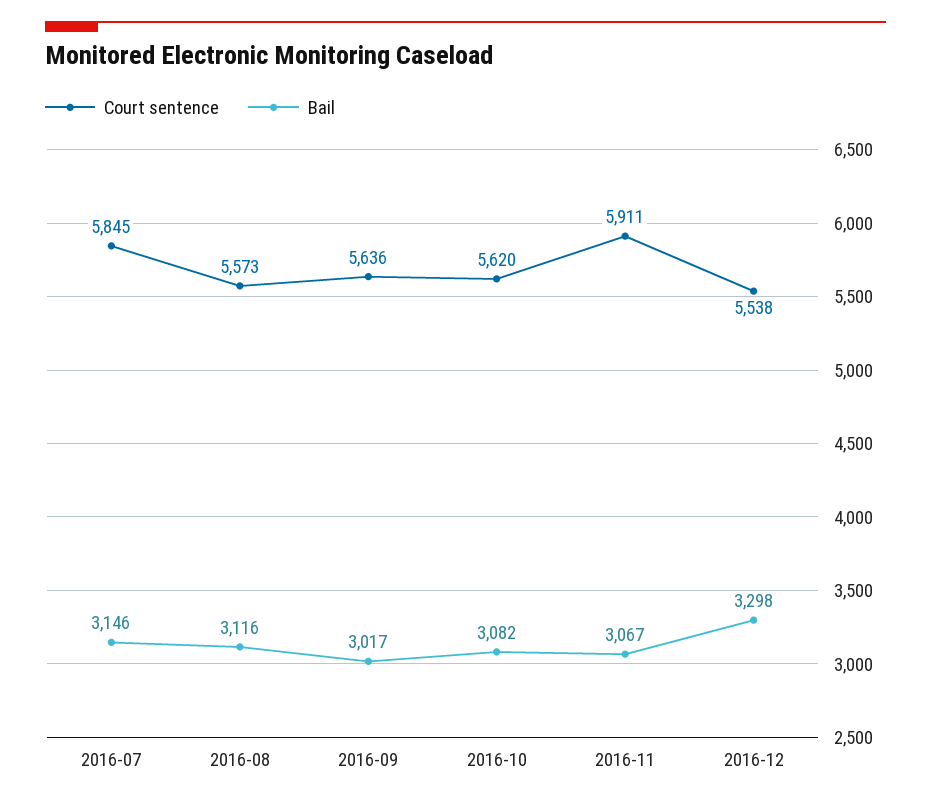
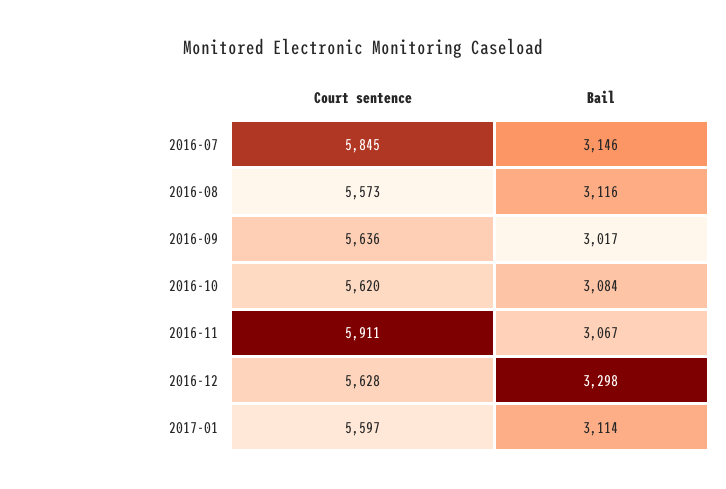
Bail, 2016-10: 3082 -> 3084
Court sentence, 2016-12: 5538 -> 5628
Court sentence, 2017-01: none -> 5597
Bail, 2017-01: none -> 3114

